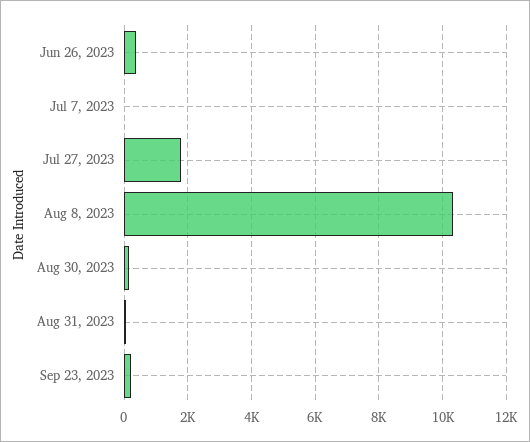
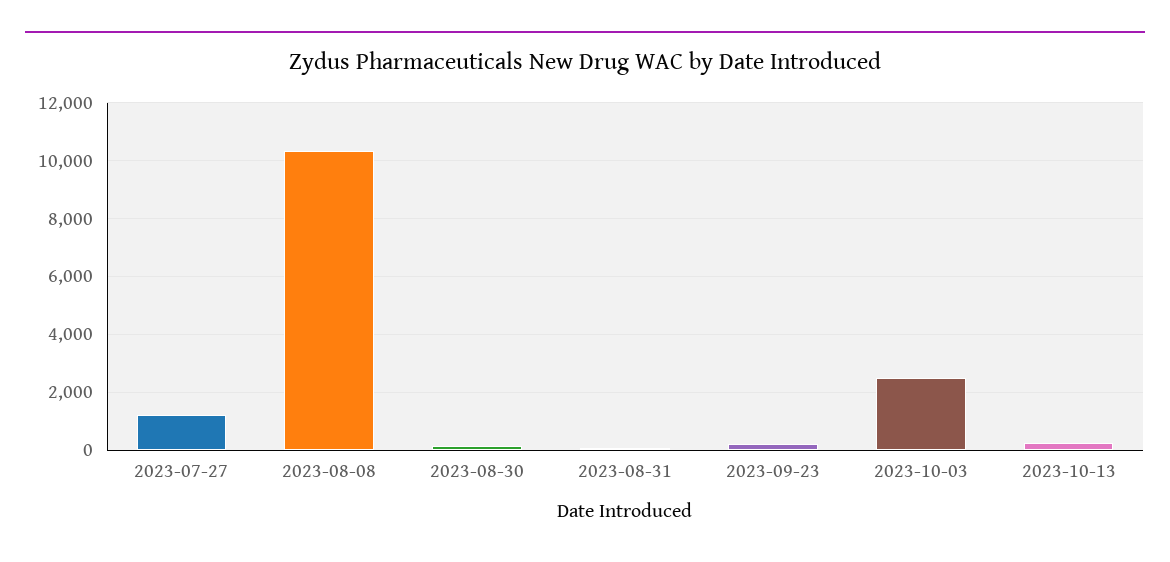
Jun 26, 2023: 400 -> none
Jul 7, 2023: 0 -> none
Jul 27, 2023: 1800 -> 1250
2023-10-03: none -> 2500
2023-10-13: none -> 250

